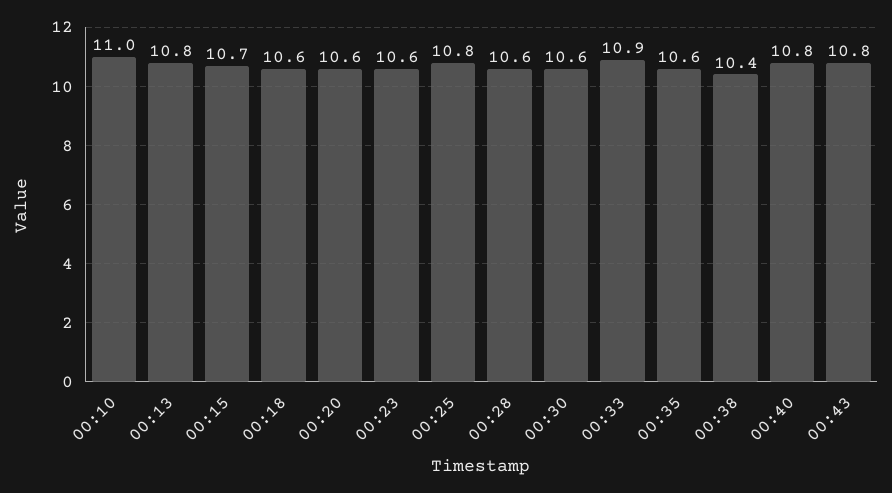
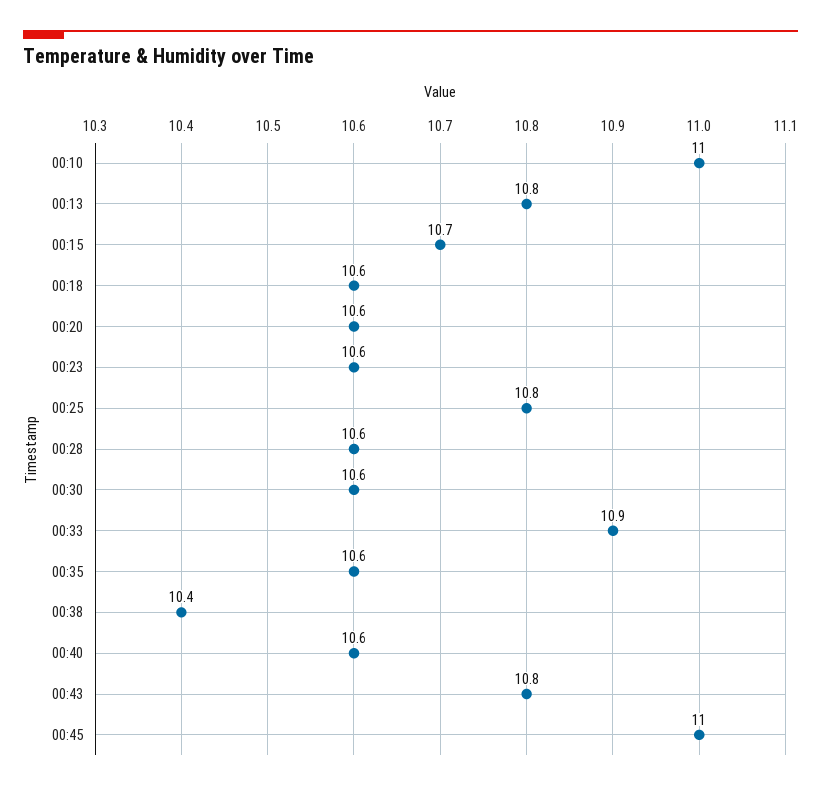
00:40: 10.8 -> 10.6
00:45: none -> 11

